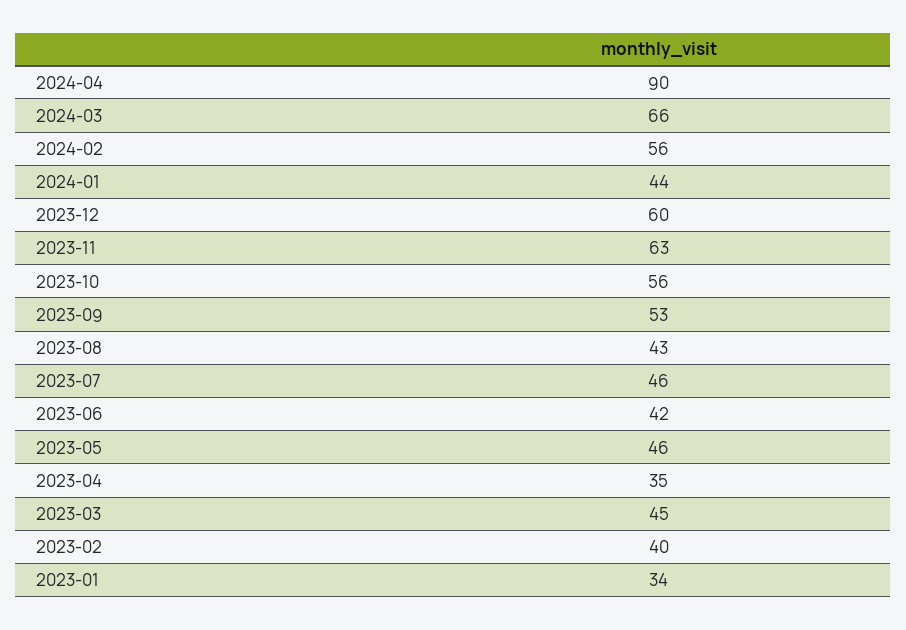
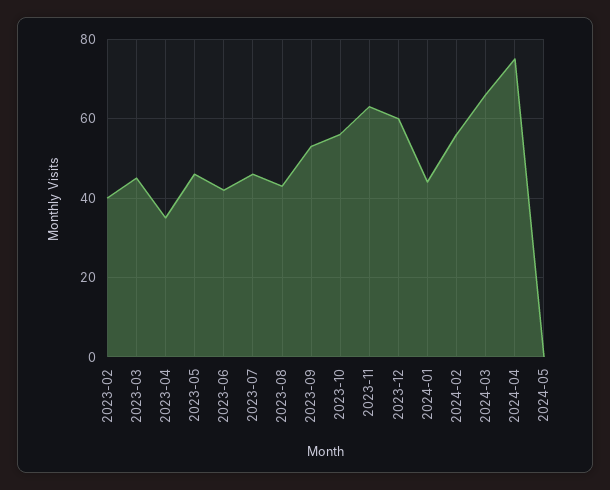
2024-04: 90 -> 75
2023-01: 34 -> none
2024-05: none -> 0

